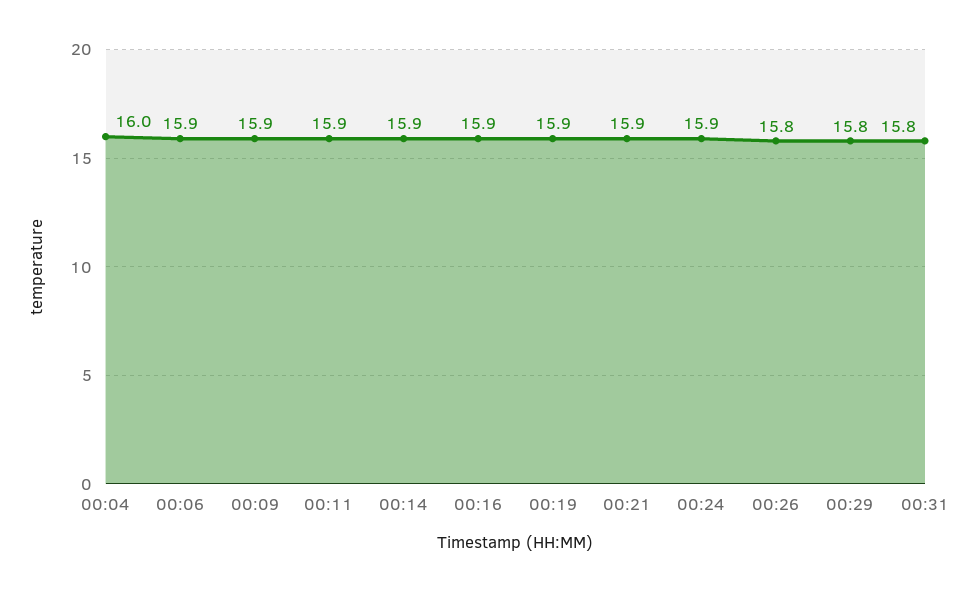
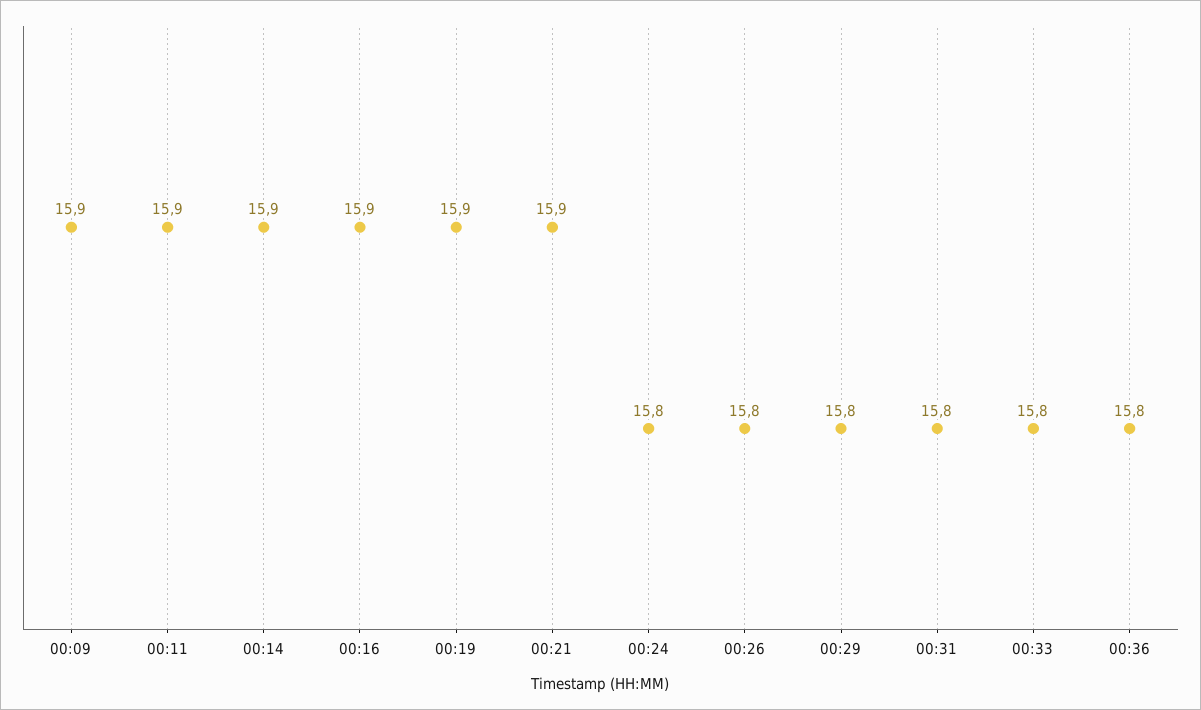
00:04: 16 -> none
00:06: 15.9 -> none
00:24: 15.9 -> 15.8
00:33: none -> 15.8
00:36: none -> 15.8

